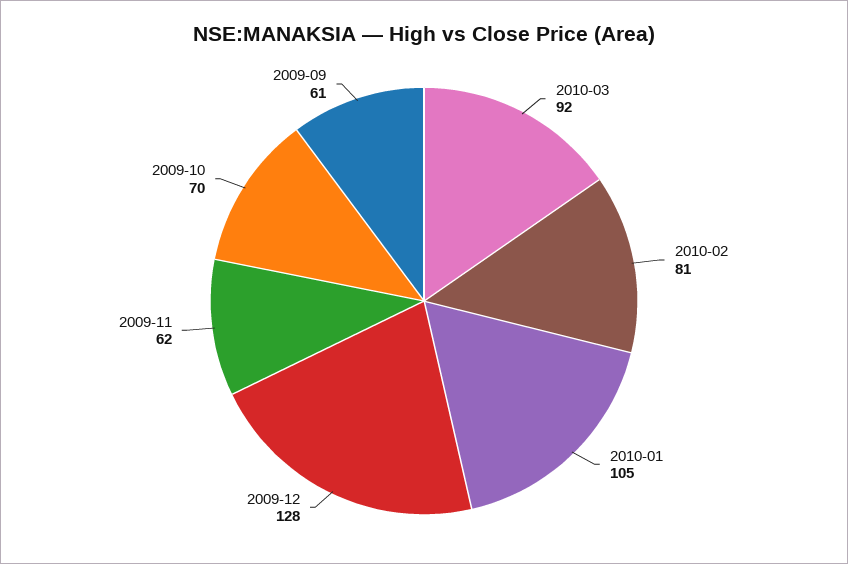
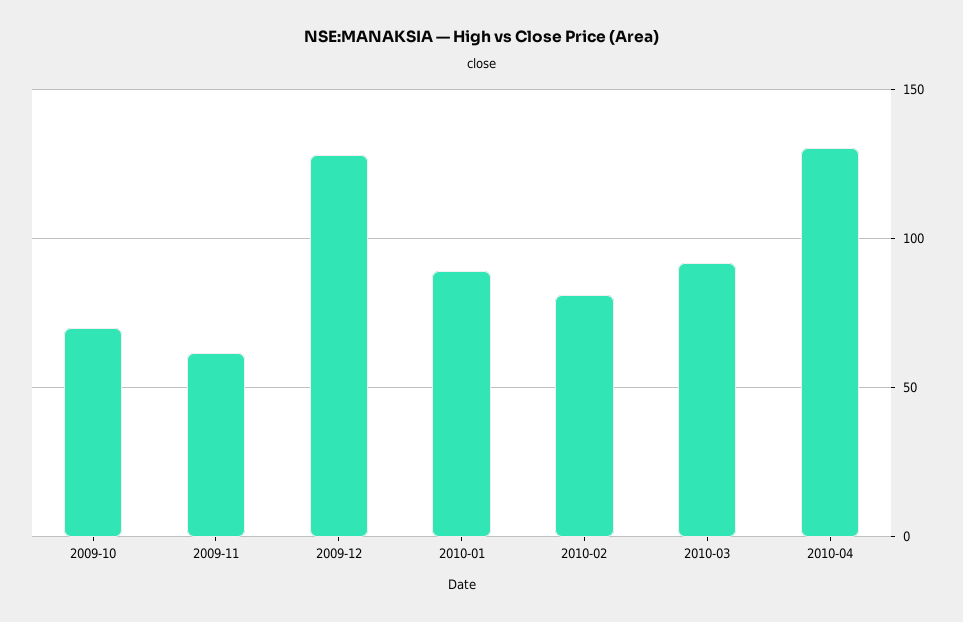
2010-01: 105 -> 90
2009-09: 61 -> none
2010-04: none -> 130

